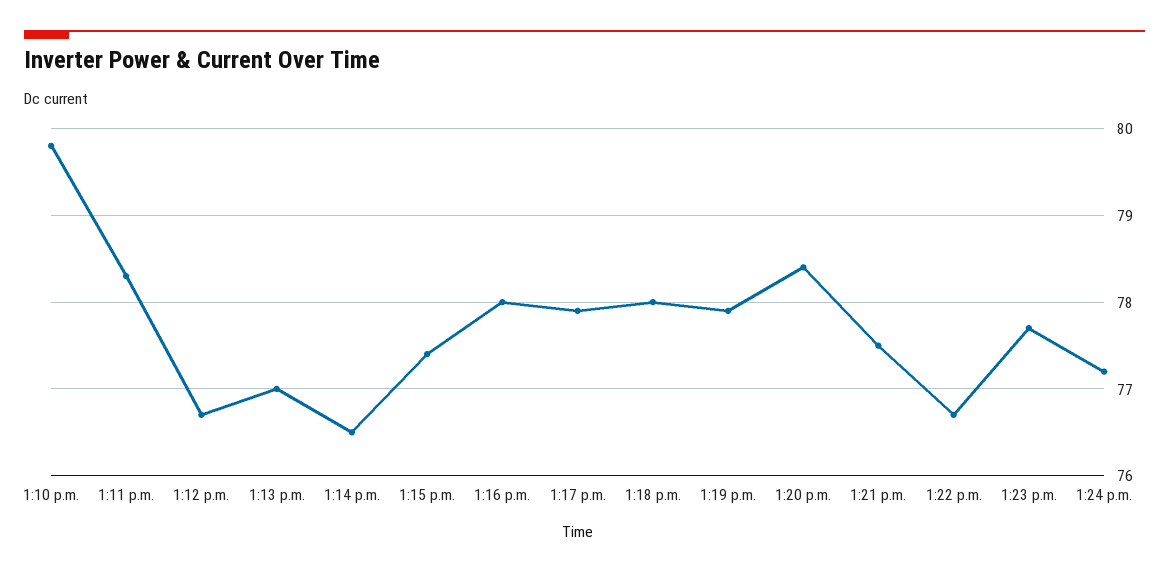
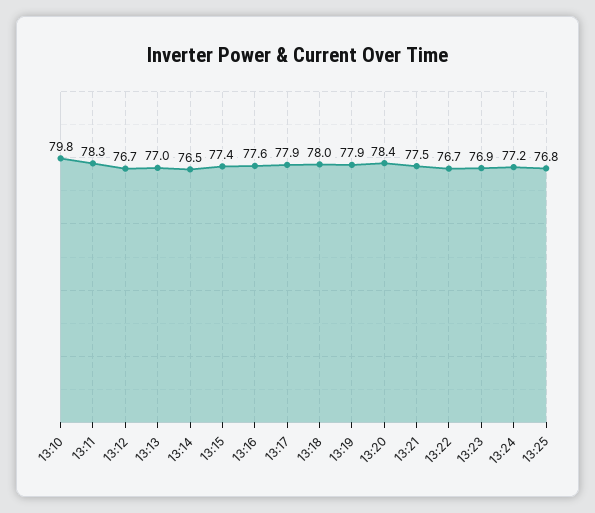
1:16 p.m.: 78 -> 77.6
1:23 p.m.: 77.7 -> 76.9
13:25: none -> 76.8

